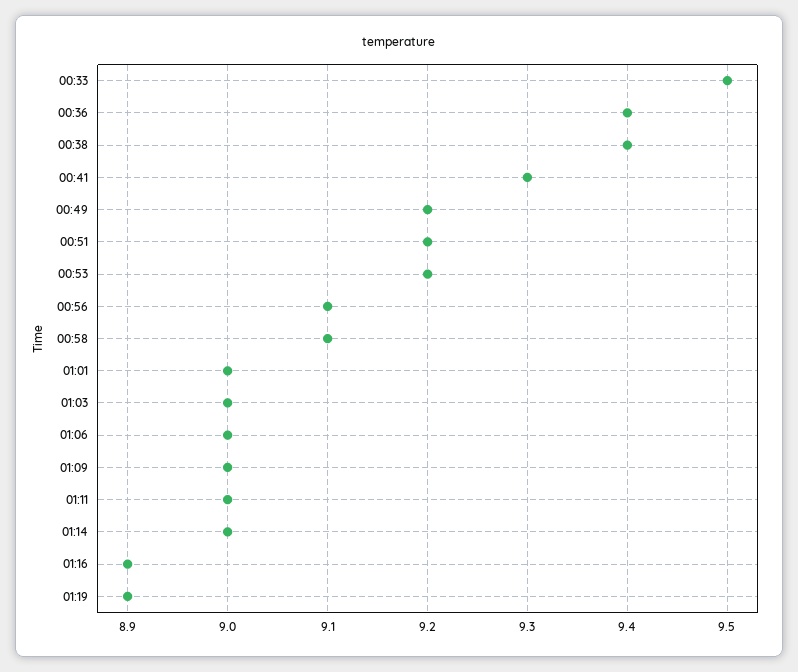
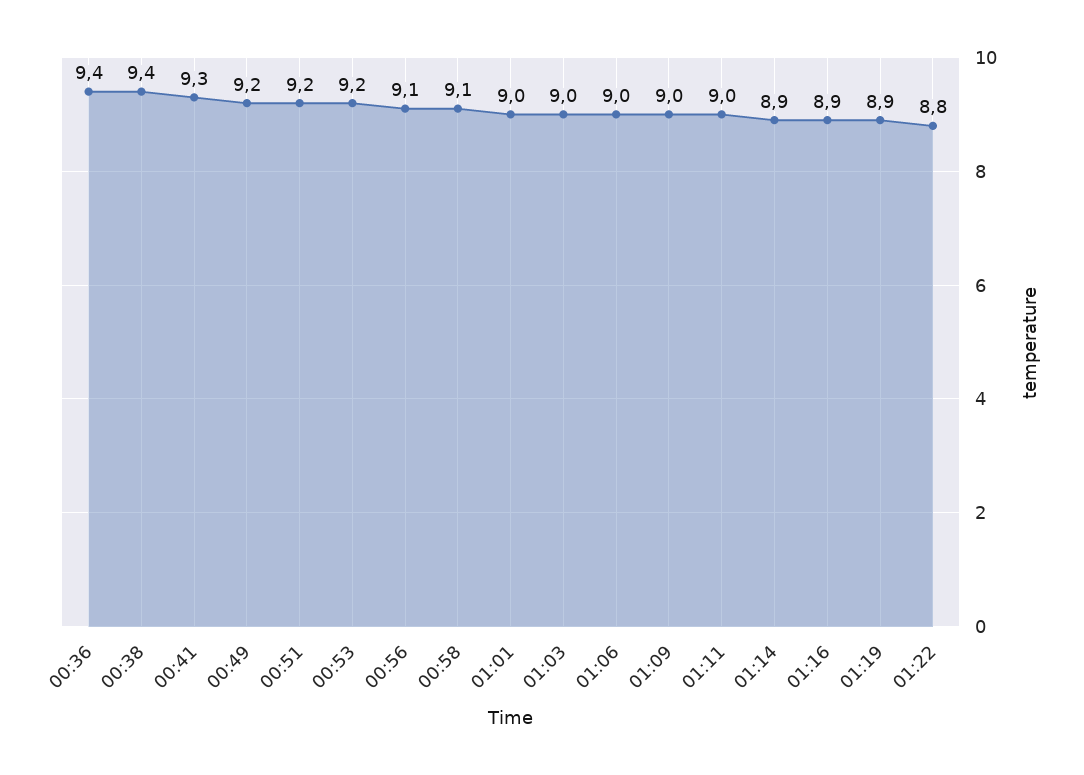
00:33: 9.5 -> none
01:14: 9 -> 8.9
01:22: none -> 8.8

